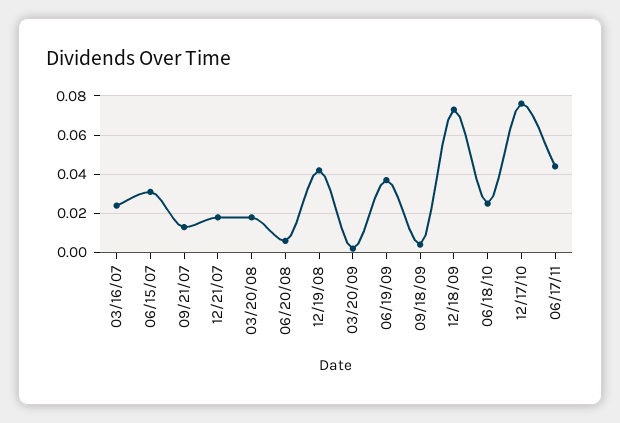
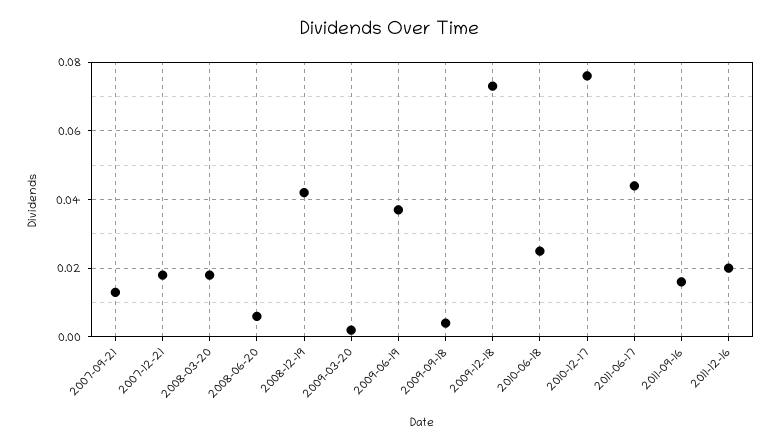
03/16/07: 0.025 -> none
06/15/07: 0.03 -> none
2011-09-16: none -> 0.015
2011-12-16: none -> 0.02

